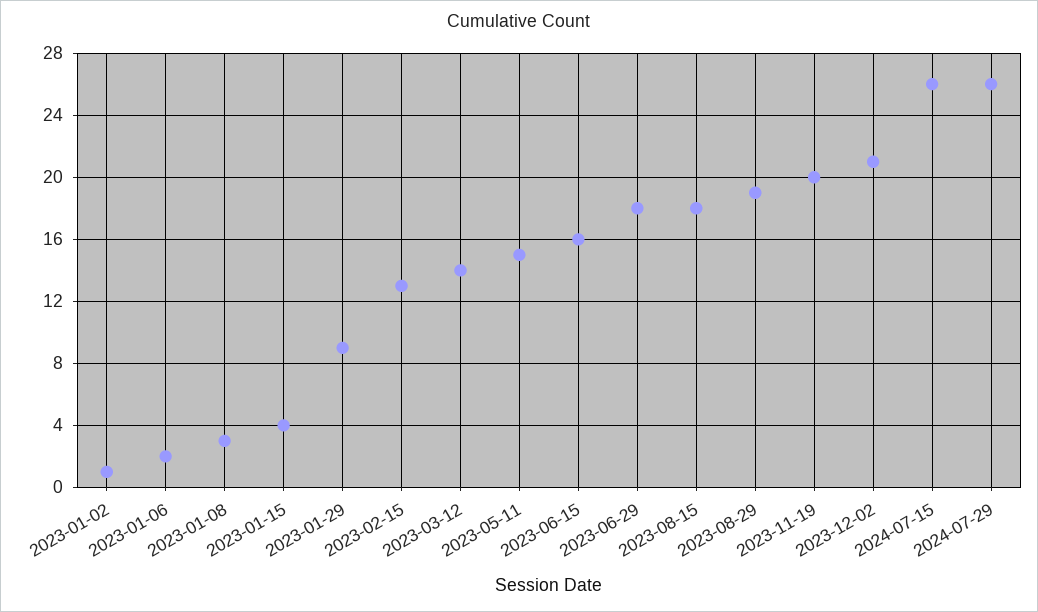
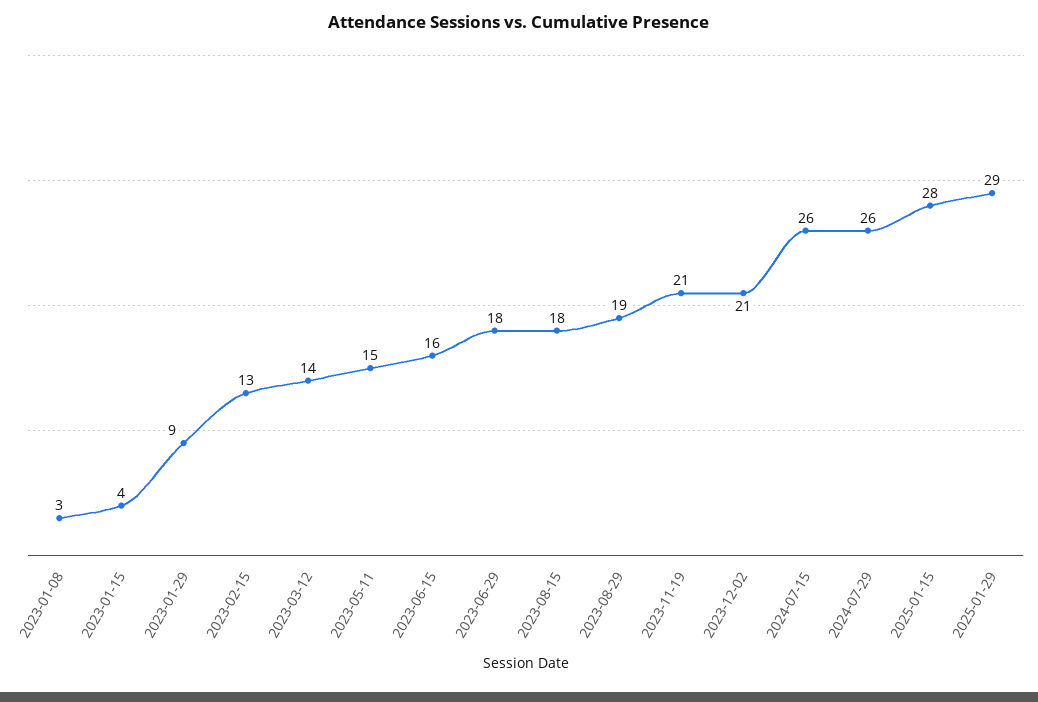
2023-01-02: 1 -> none
2023-01-06: 2 -> none
2023-11-19: 20 -> 21
2025-01-15: none -> 28
2025-01-29: none -> 29

